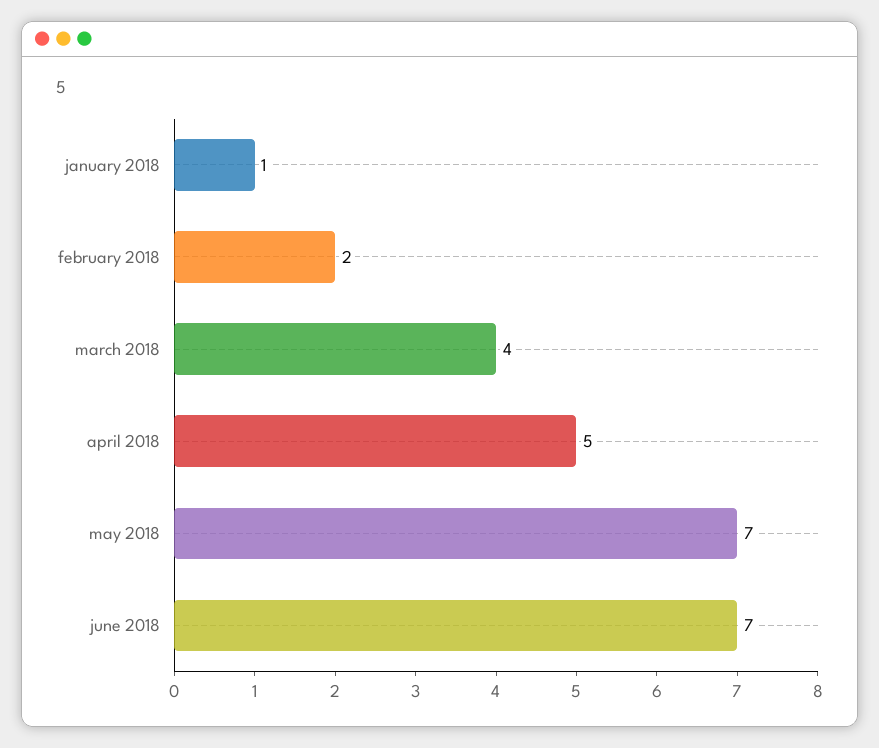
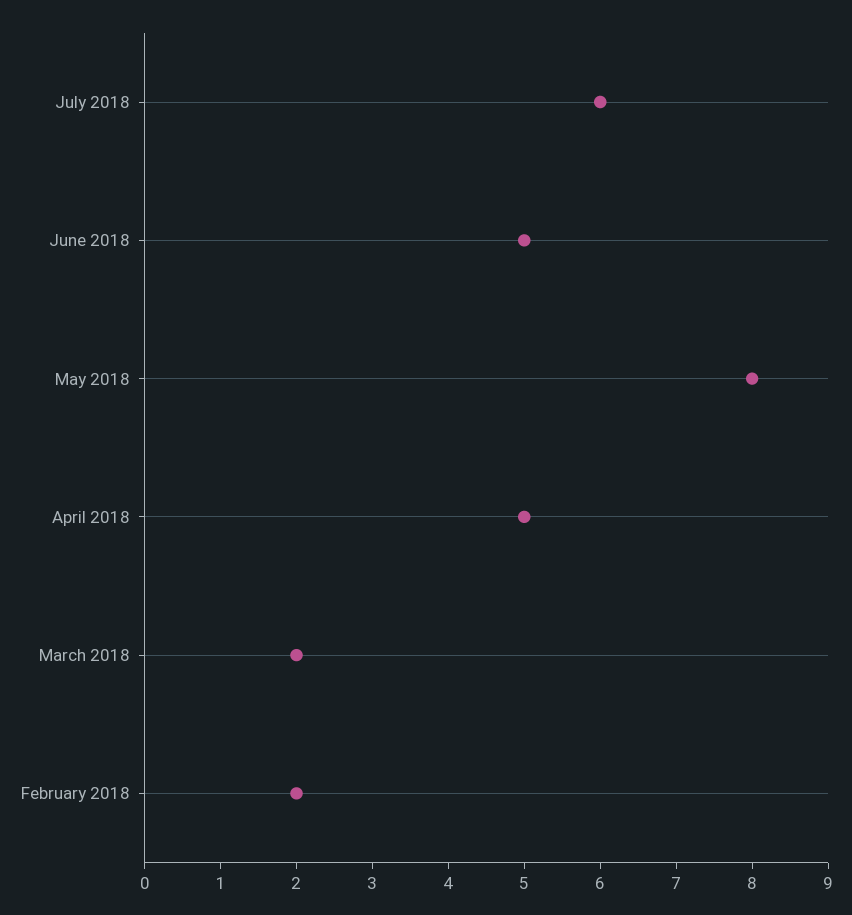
january 2018: 1 -> none
march 2018: 4 -> 2
may 2018: 7 -> 8
june 2018: 7 -> 5
July 2018: none -> 6

